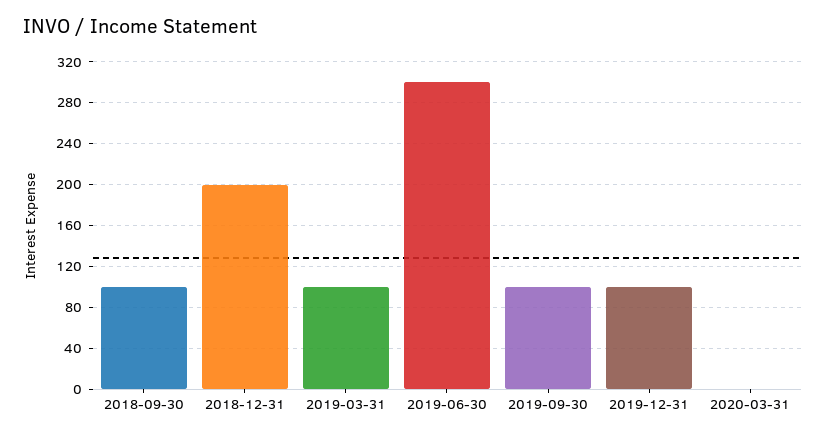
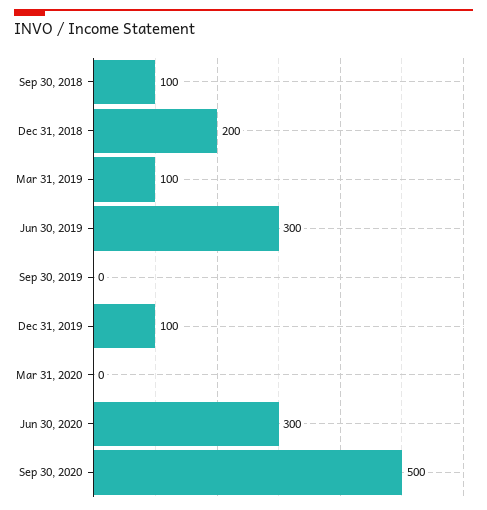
2019-09-30: 100 -> 0
Jun 30, 2020: none -> 300
Sep 30, 2020: none -> 500

